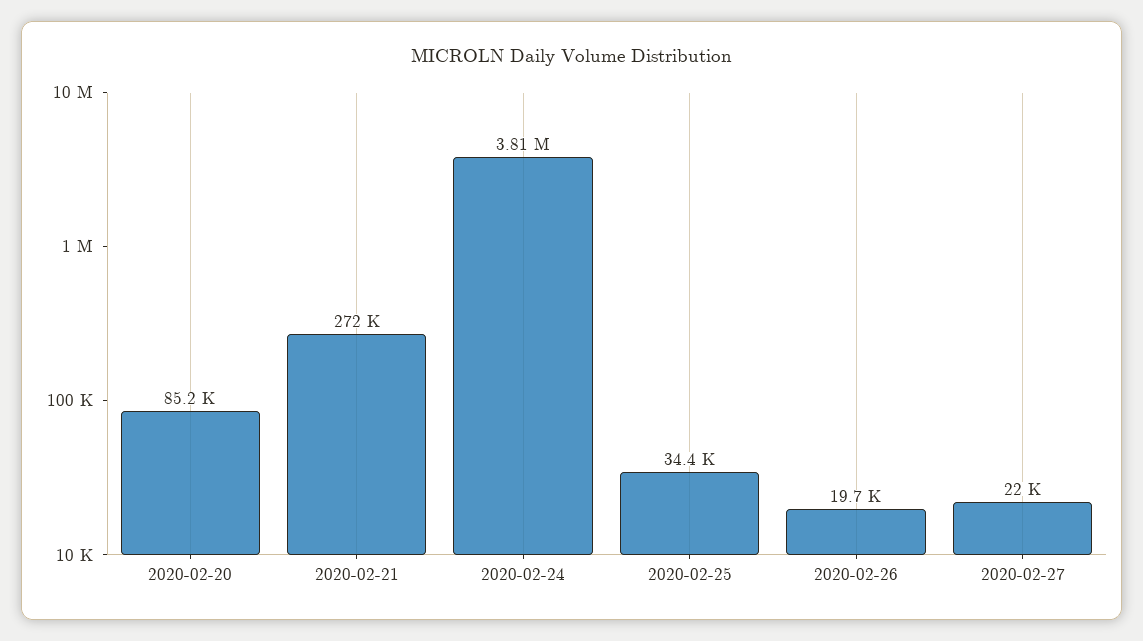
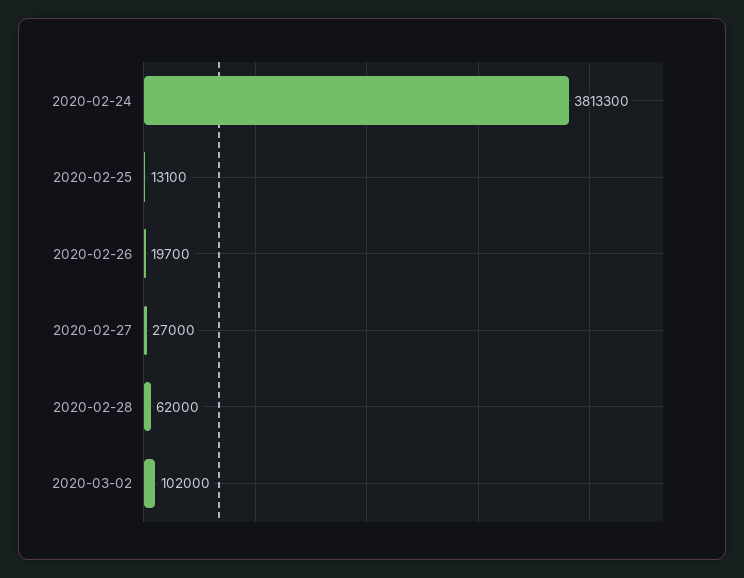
2020-02-20: 85200 -> none
2020-02-21: 272000 -> none
2020-02-25: 34400 -> 13100
2020-02-27: 22000 -> 27000
2020-02-28: none -> 62000
2020-03-02: none -> 102000

